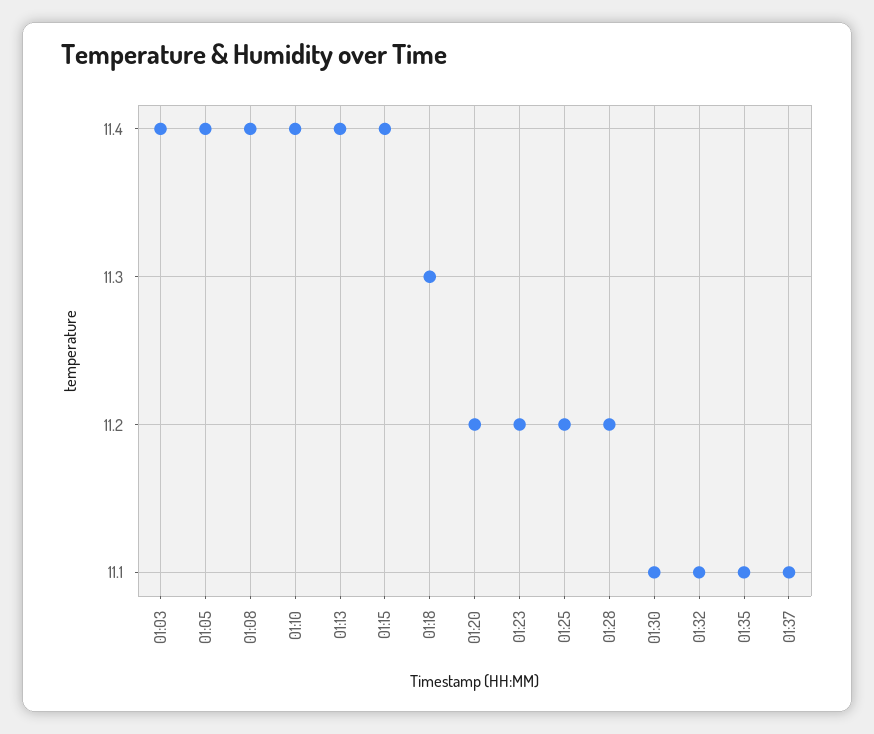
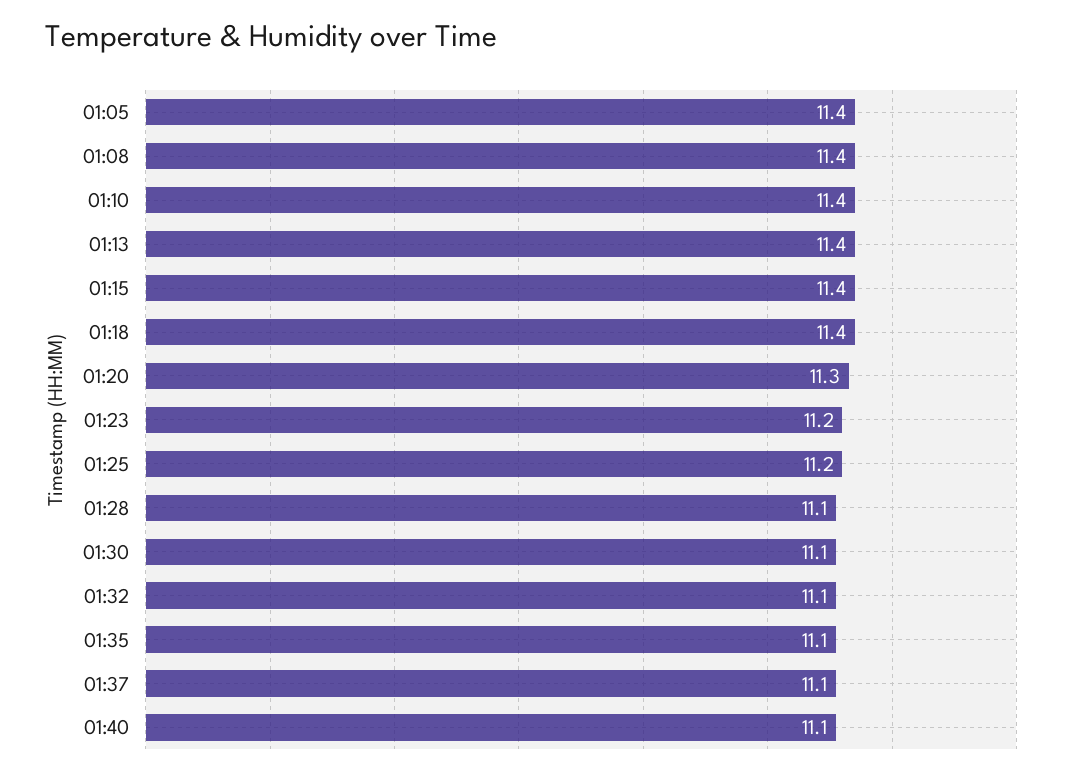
01:03: 11.4 -> none
01:18: 11.3 -> 11.4
01:20: 11.2 -> 11.3
01:28: 11.2 -> 11.1
01:40: none -> 11.1

